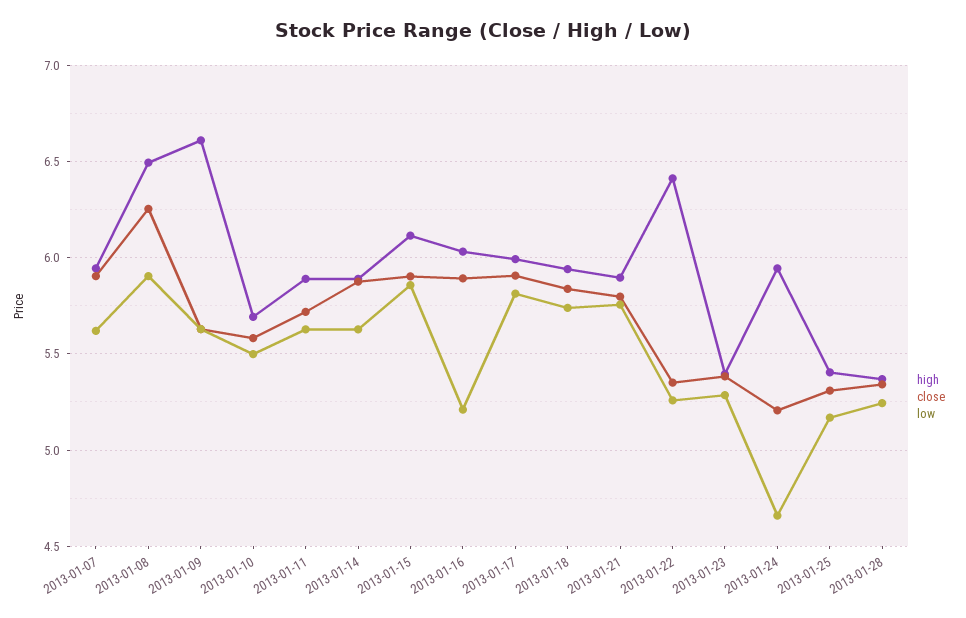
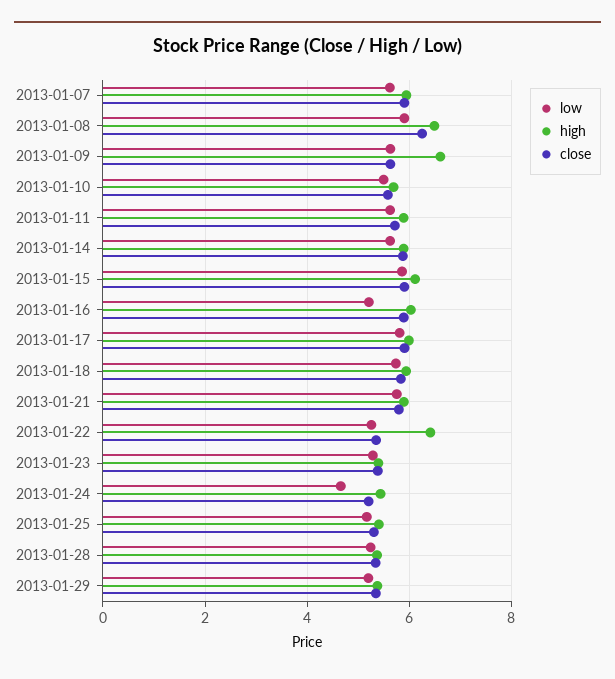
high, 2013-01-24: 5.95 -> 5.4
low, 2013-01-29: none -> 5.2
high, 2013-01-29: none -> 5.4
close, 2013-01-29: none -> 5.4

